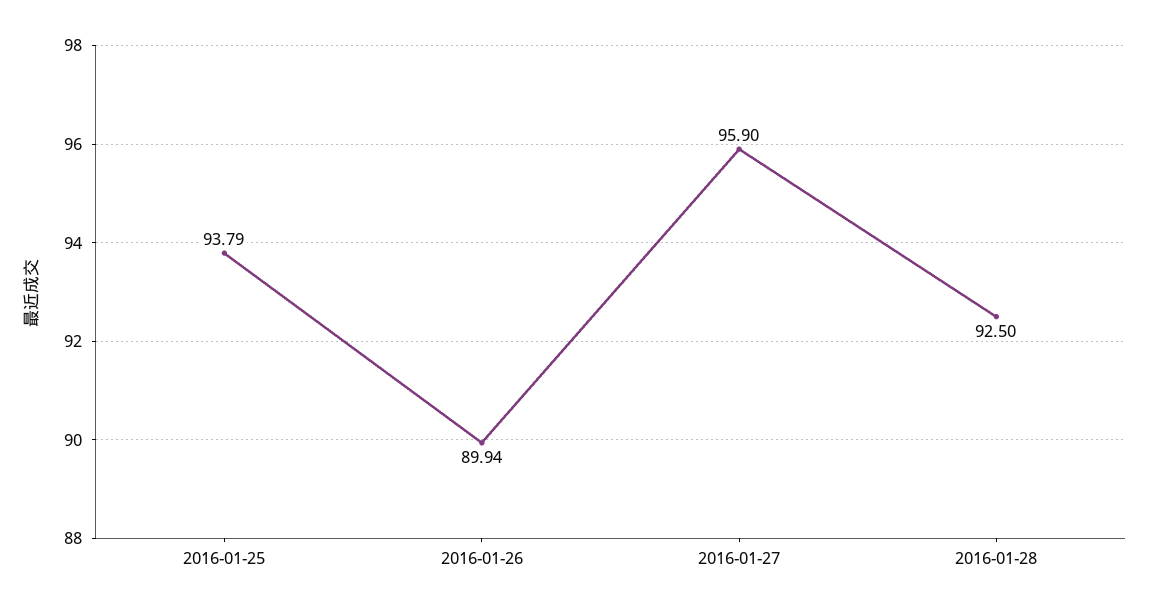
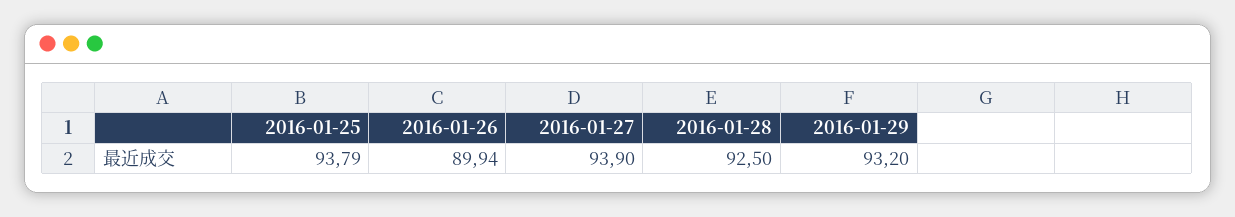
2016-01-27: 95.9 -> 93.9
2016-01-29: none -> 93.2

